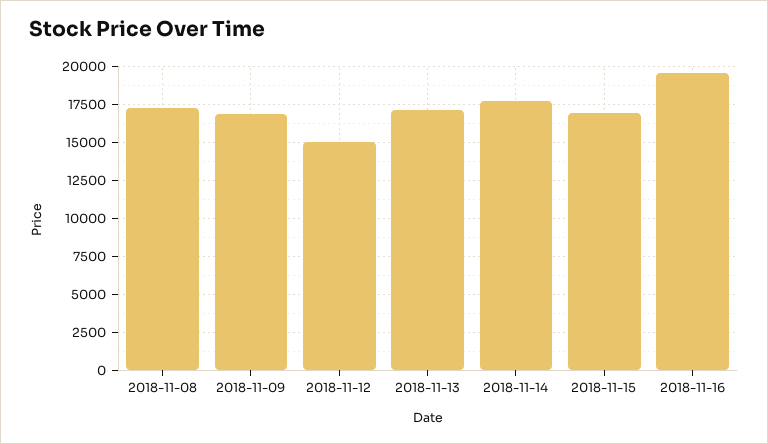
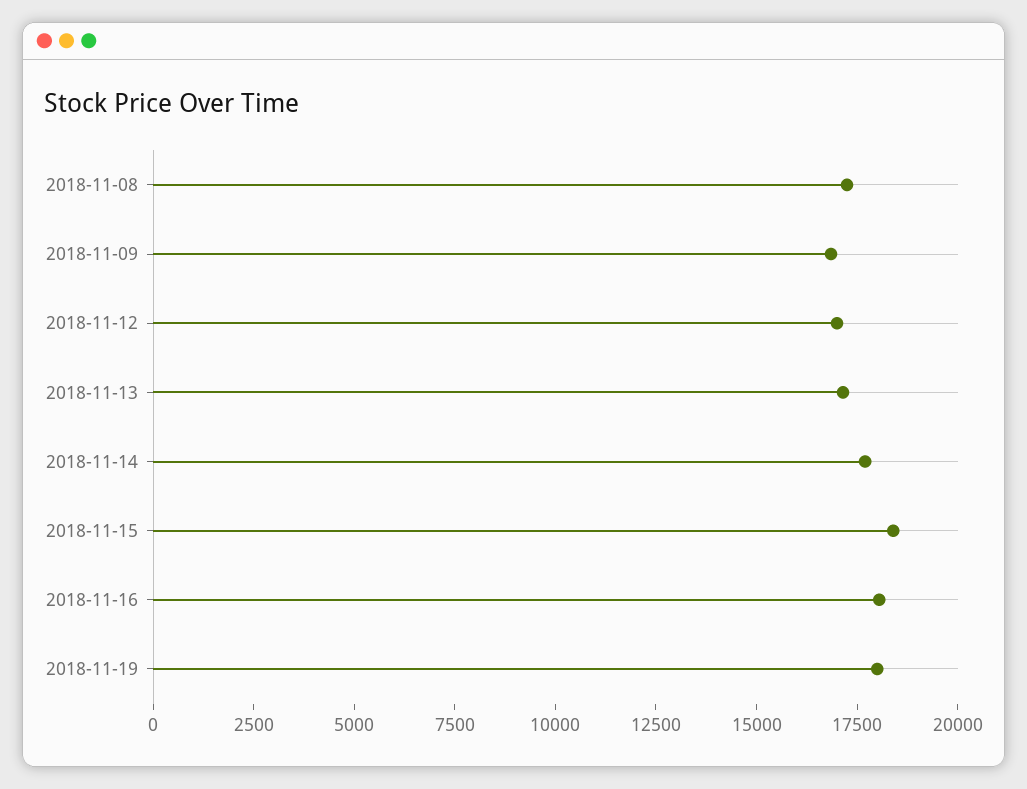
2018-11-12: 15000 -> 17000
2018-11-15: 17000 -> 18500
2018-11-16: 19500 -> 18000
2018-11-19: none -> 18000

